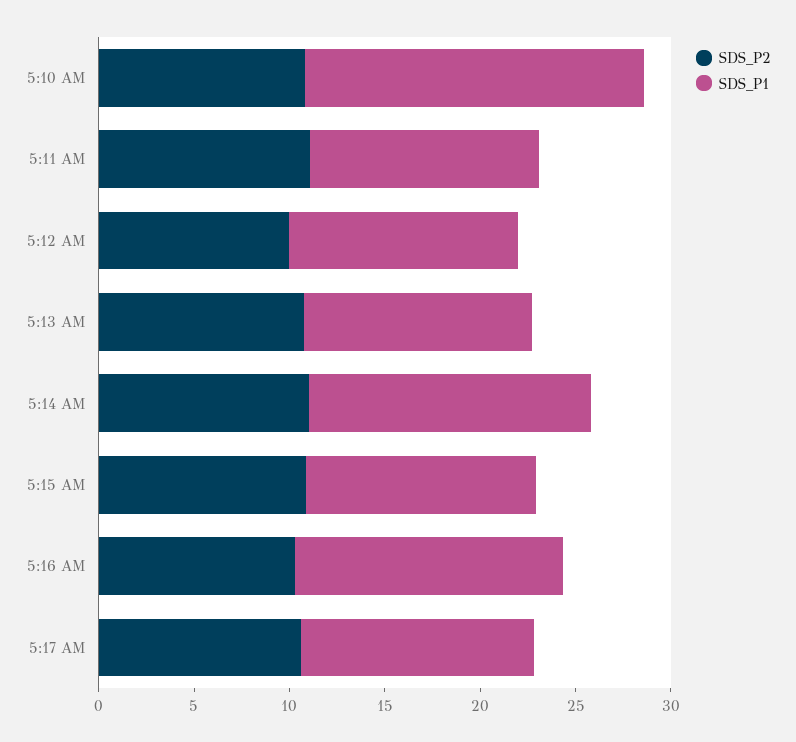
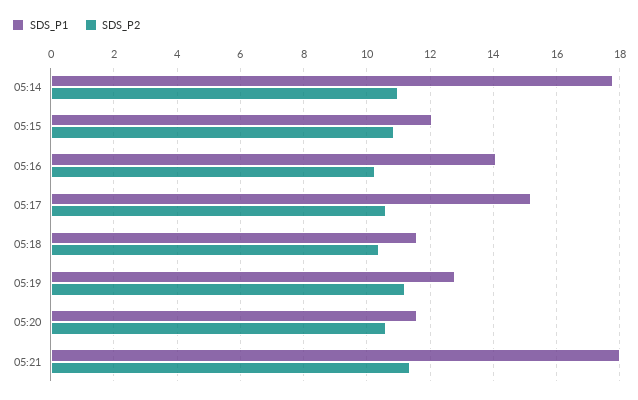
SDS_P2, 5:10 AM: 11 -> none
SDS_P1, 5:10 AM: 18 -> none
SDS_P2, 5:11 AM: 11 -> none
SDS_P1, 5:11 AM: 12 -> none
SDS_P2, 5:12 AM: 10 -> none
SDS_P1, 5:12 AM: 12 -> none
SDS_P2, 5:13 AM: 11 -> none
SDS_P1, 5:13 AM: 12 -> none
SDS_P1, 5:14 AM: 15 -> 17.8
SDS_P1, 5:17 AM: 12 -> 15.2
SDS_P1, 05:18: none -> 11.6
SDS_P2, 05:18: none -> 10.4
SDS_P1, 05:19: none -> 12.8
SDS_P2, 05:19: none -> 11.2
SDS_P1, 05:20: none -> 11.6
SDS_P2, 05:20: none -> 10.6
SDS_P1, 05:21: none -> 18
SDS_P2, 05:21: none -> 11.4

